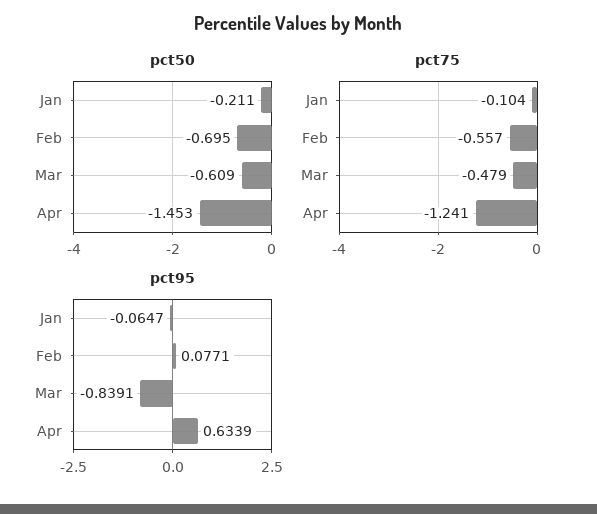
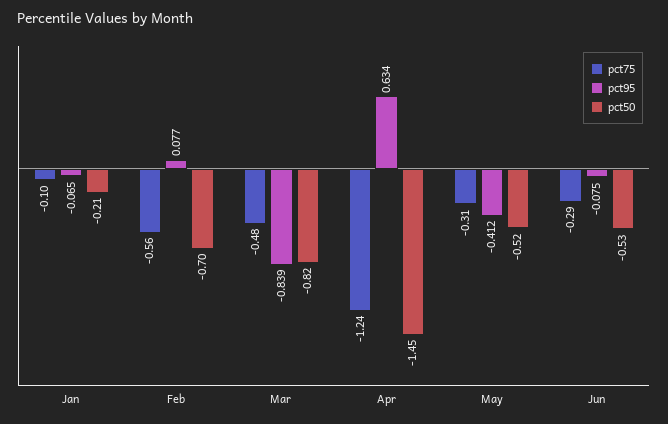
pct50, Mar: -0.609 -> -0.82
pct75, May: none -> -0.31
pct95, May: none -> -0.412
pct50, May: none -> -0.52
pct75, Jun: none -> -0.29
pct95, Jun: none -> -0.075
pct50, Jun: none -> -0.53

